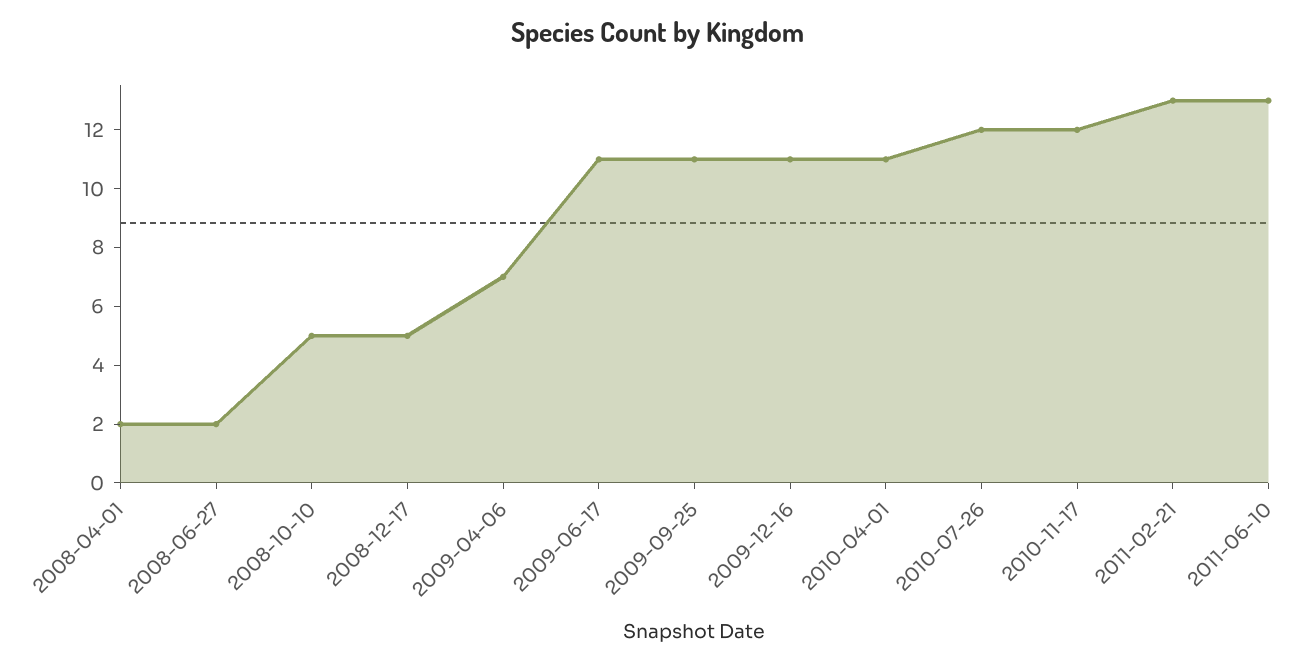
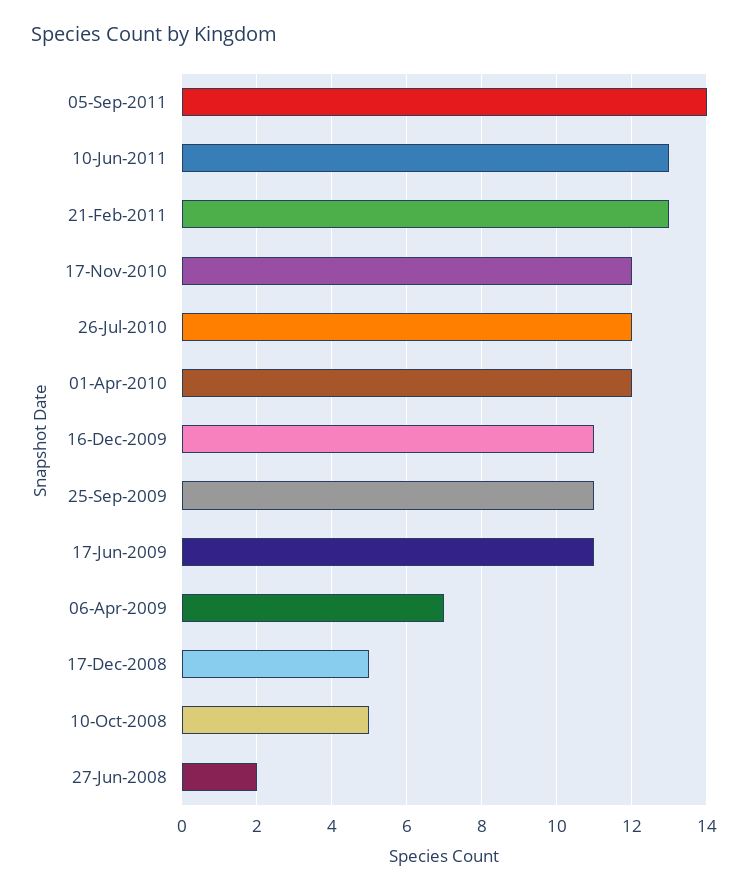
2008-04-01: 2 -> none
2010-04-01: 11 -> 12
05-Sep-2011: none -> 14

